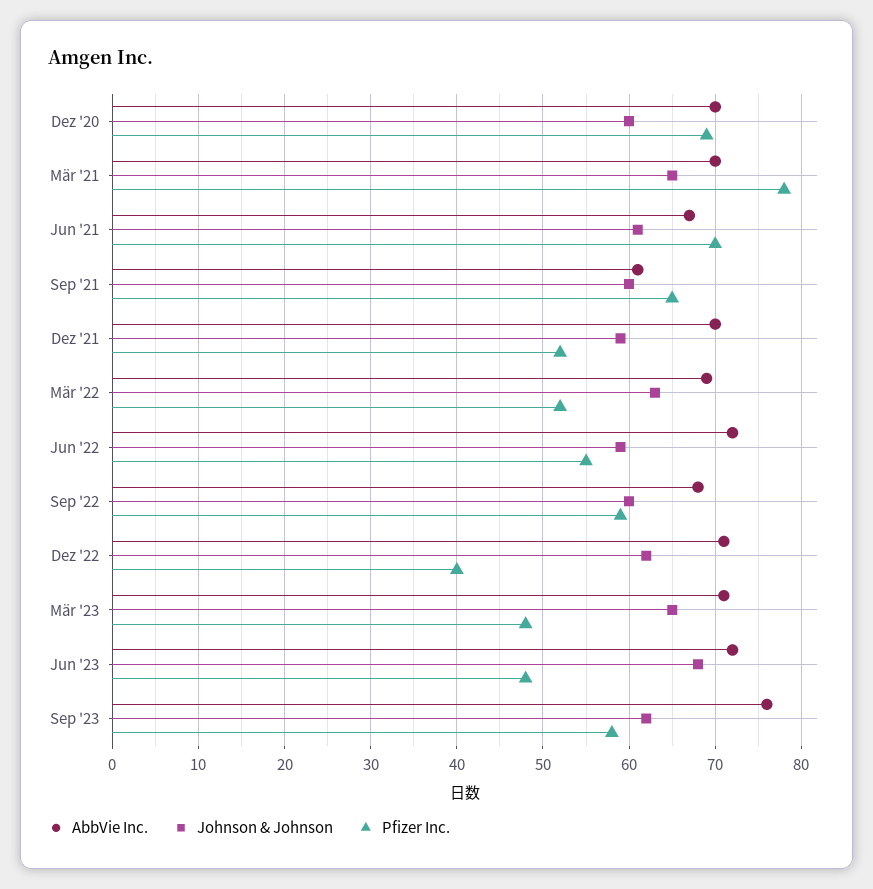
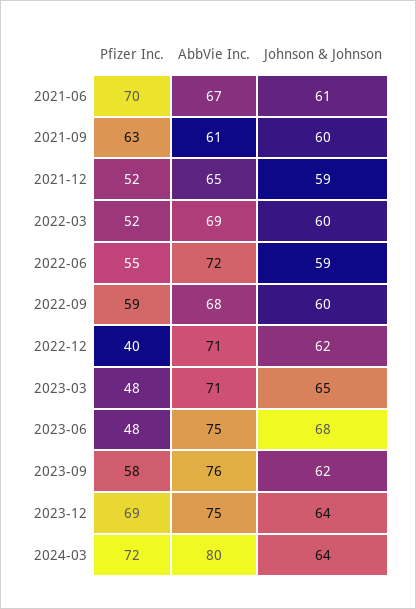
AbbVie Inc., Dez '20: 70 -> none
Johnson & Johnson, Dez '20: 60 -> none
Pfizer Inc., Dez '20: 69 -> none
AbbVie Inc., Mär '21: 70 -> none
Johnson & Johnson, Mär '21: 65 -> none
Pfizer Inc., Mär '21: 78 -> none
Pfizer Inc., Sep '21: 65 -> 63
AbbVie Inc., Dez '21: 70 -> 65
Johnson & Johnson, Mär '22: 63 -> 60
AbbVie Inc., Jun '23: 72 -> 75
Pfizer Inc., 2023-12: none -> 69
AbbVie Inc., 2023-12: none -> 75
Johnson & Johnson, 2023-12: none -> 64
Pfizer Inc., 2024-03: none -> 72
AbbVie Inc., 2024-03: none -> 80
Johnson & Johnson, 2024-03: none -> 64

